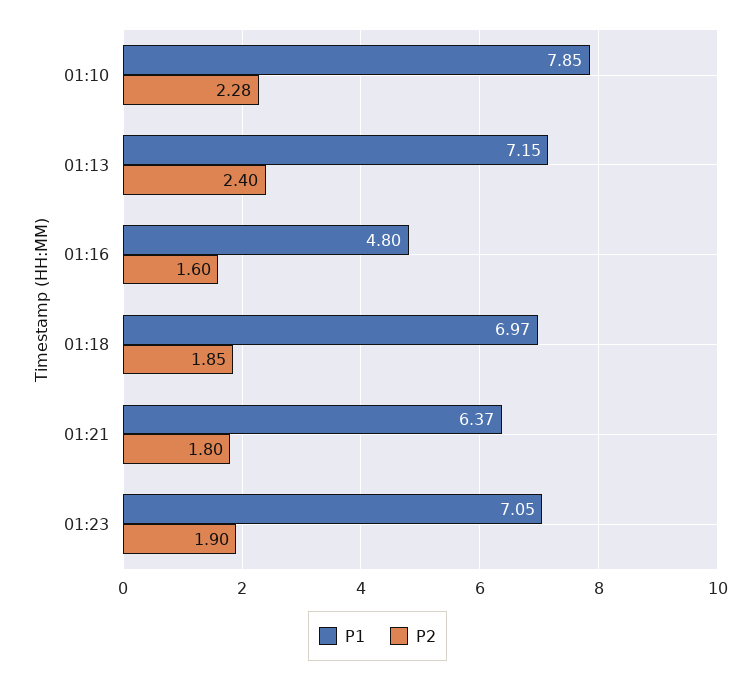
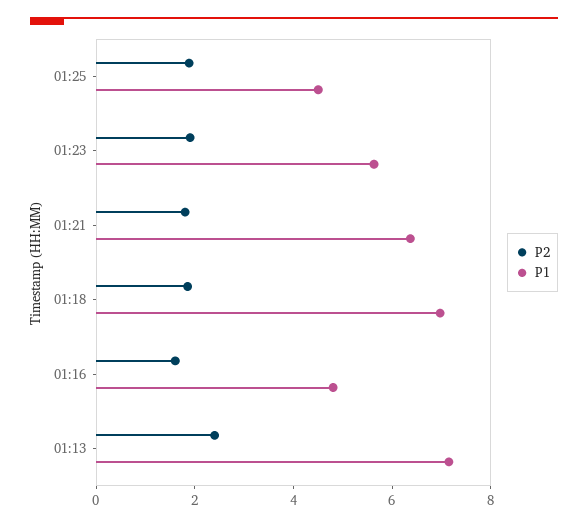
P1, 01:10: 7.85 -> none
P2, 01:10: 2.28 -> none
P1, 01:23: 7.05 -> 5.5
P2, 01:25: none -> 2
P1, 01:25: none -> 4.5

